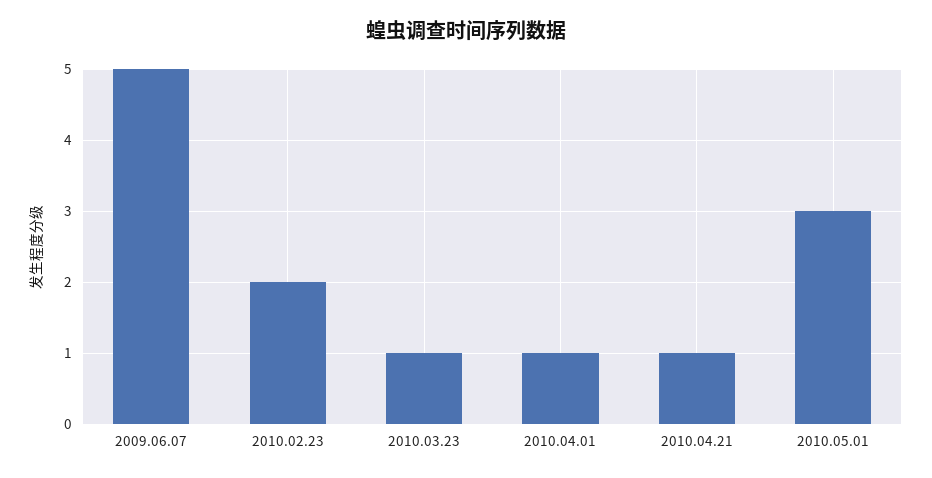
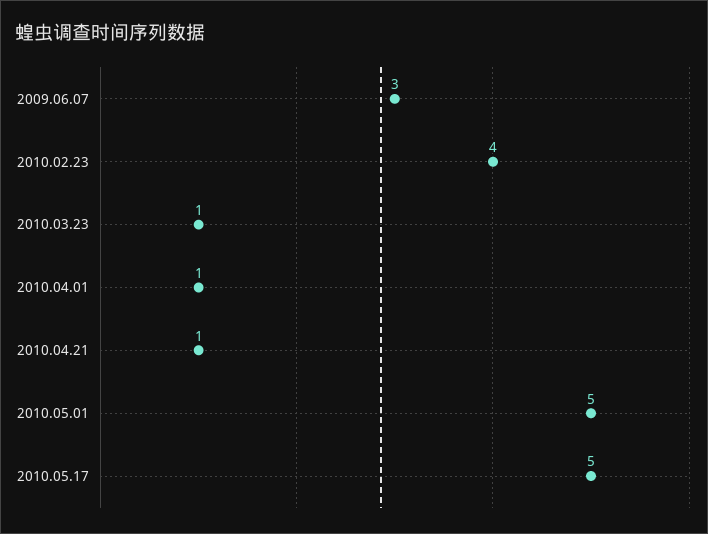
2009.06.07: 5 -> 3
2010.02.23: 2 -> 4
2010.05.01: 3 -> 5
2010.05.17: none -> 5

